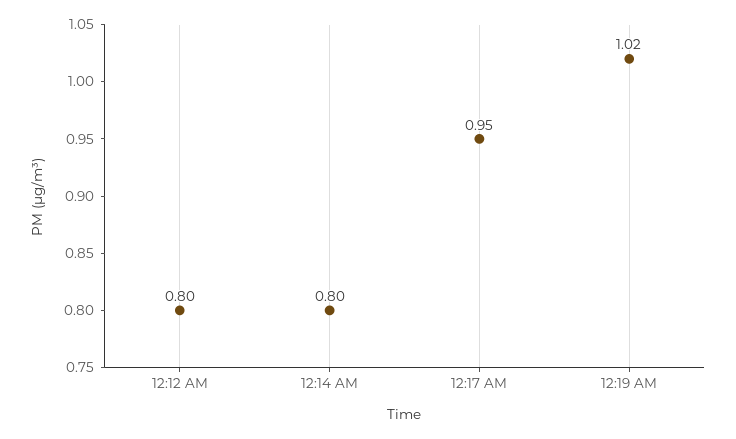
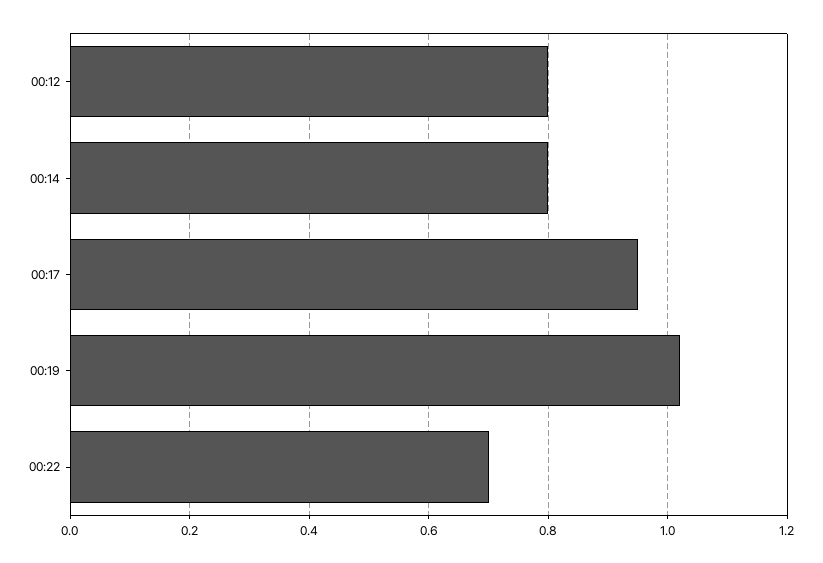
00:22: none -> 0.7

